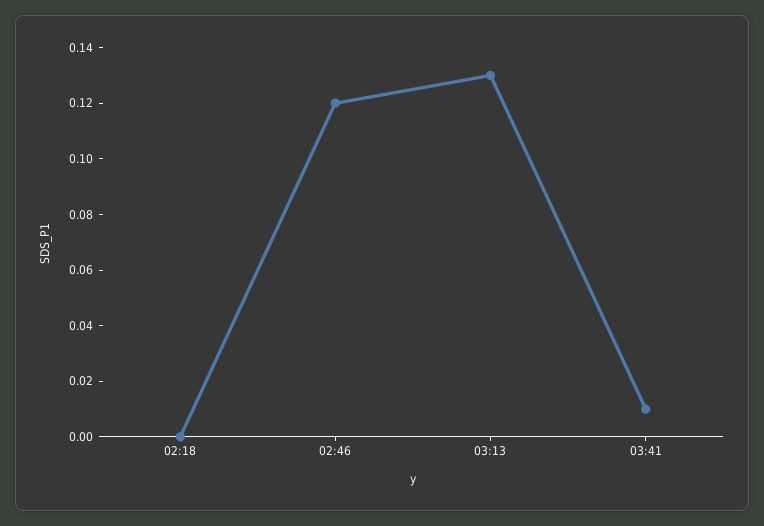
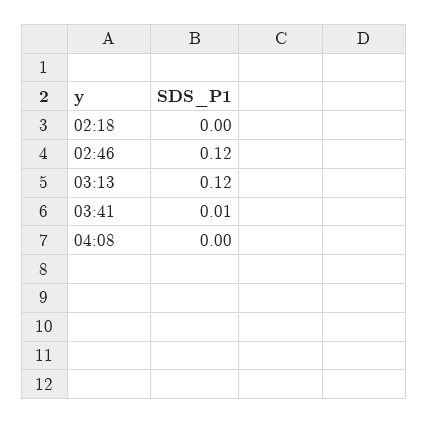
03:13: 0.13 -> 0.12
04:08: none -> 0

